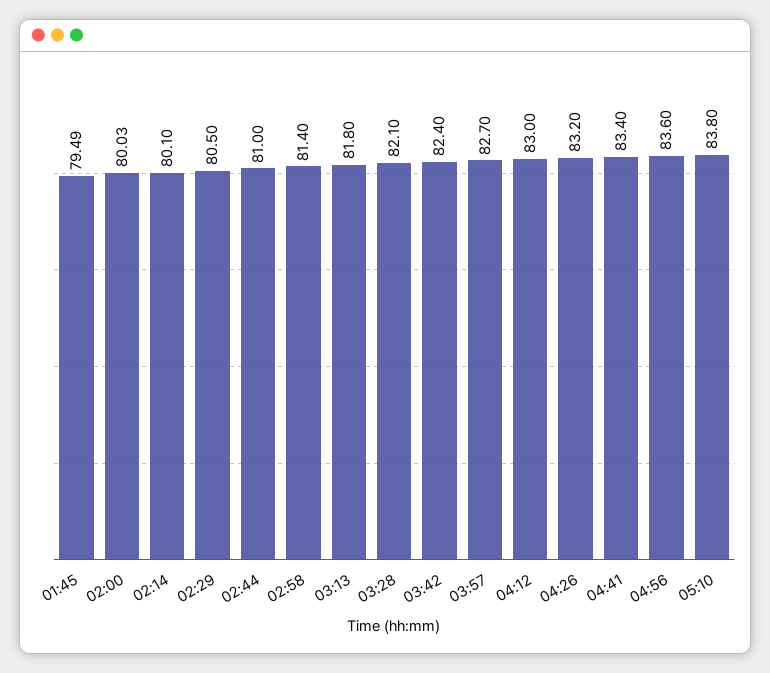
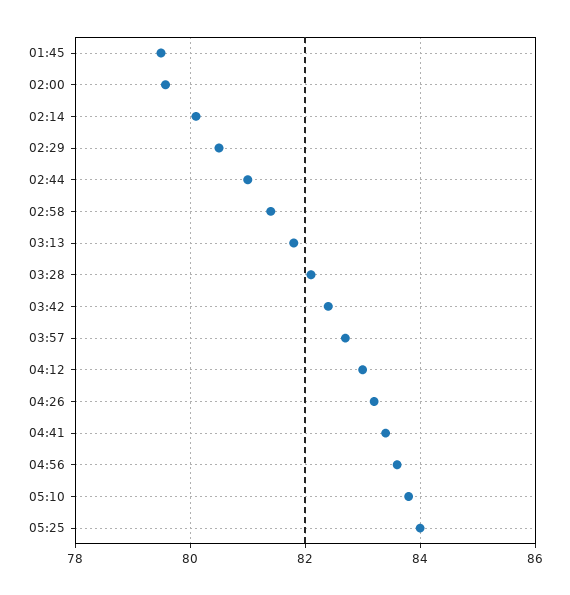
02:00: 80.03 -> 79.6
05:25: none -> 84

